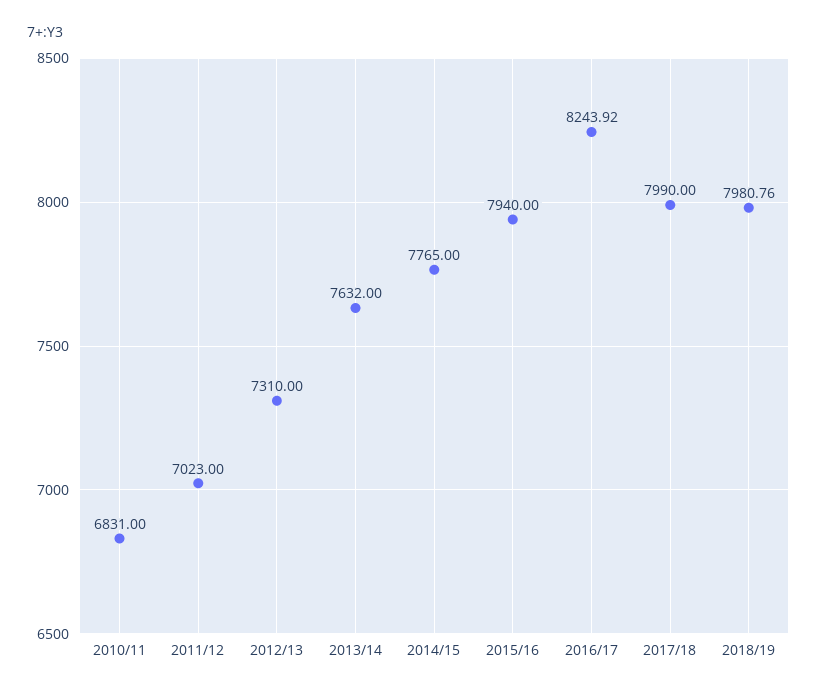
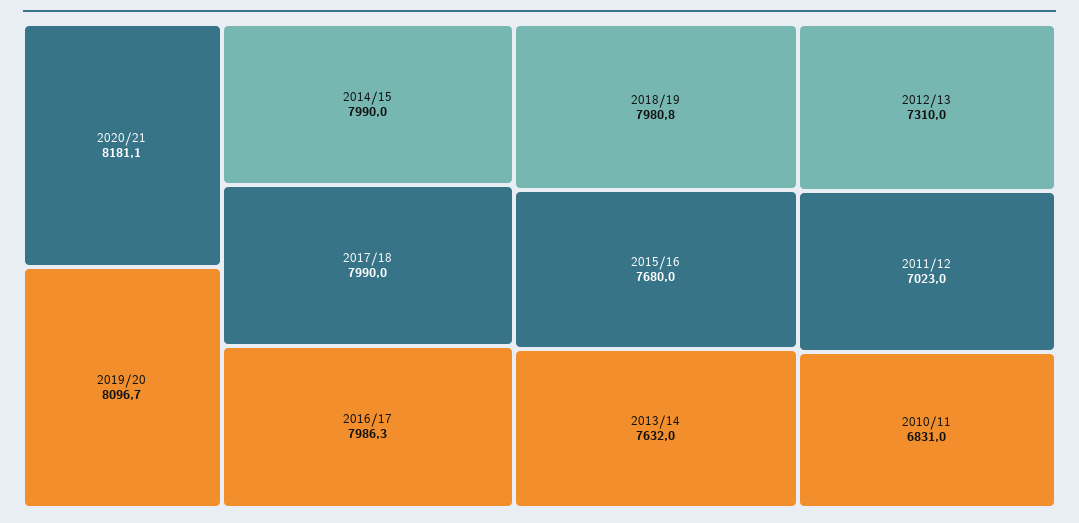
2014/15: 7765 -> 7990
2015/16: 7940 -> 7680
2016/17: 8243.92 -> 7986.3
2020/21: none -> 8181.1
2019/20: none -> 8096.7

